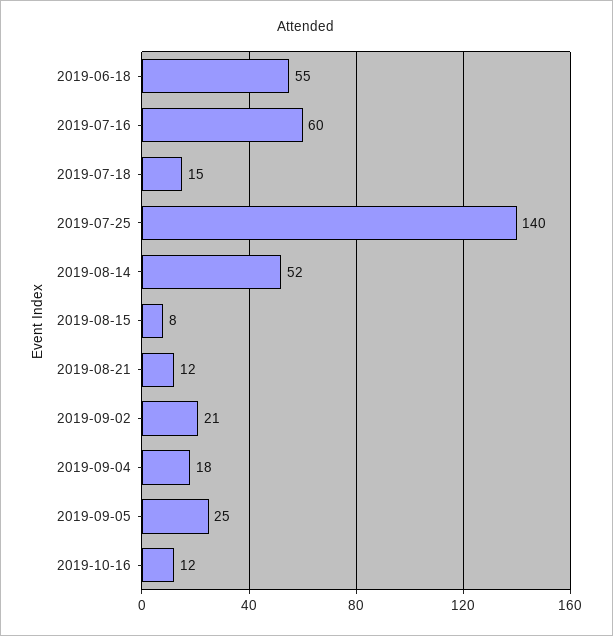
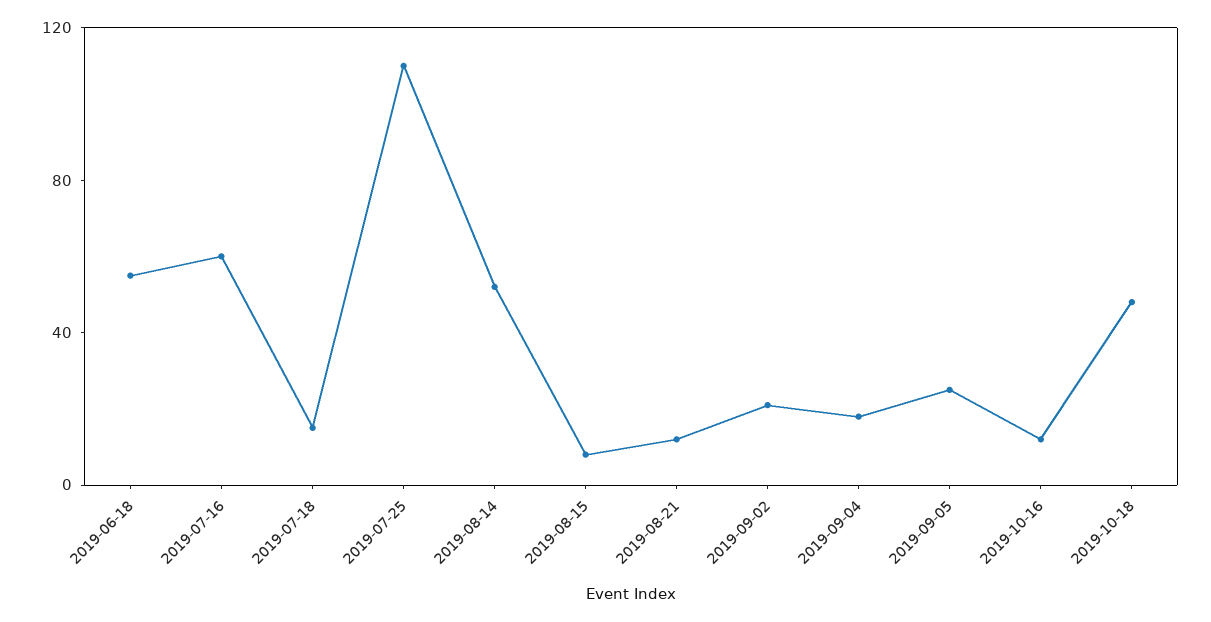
2019-07-25: 140 -> 110
2019-10-18: none -> 50

